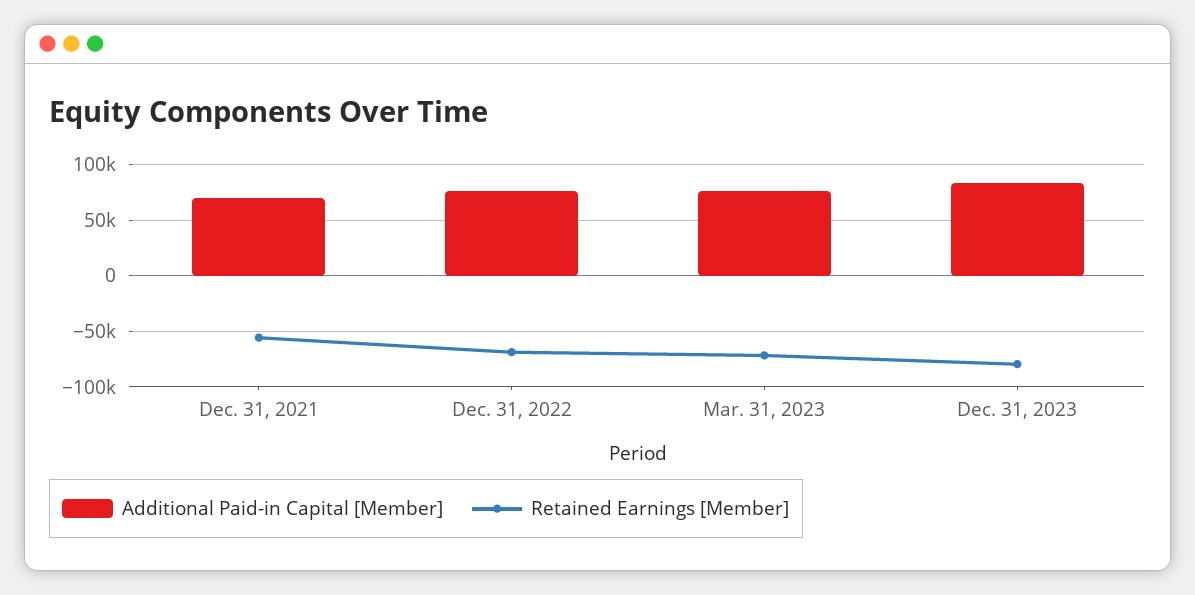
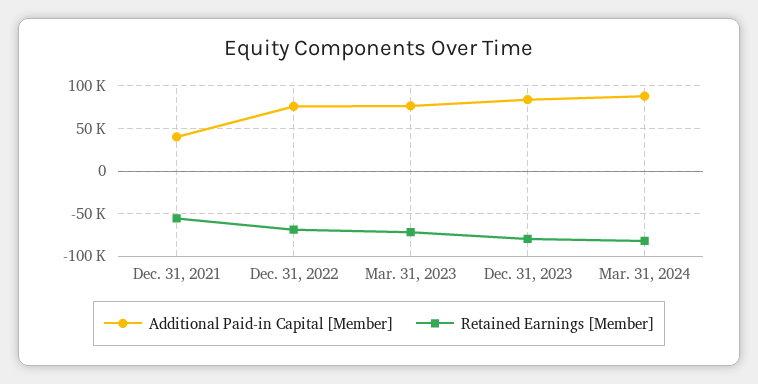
Additional Paid-in Capital [Member], Dec. 31, 2021: 70000 -> 40000
Additional Paid-in Capital [Member], Mar. 31, 2024: none -> 90000
Retained Earnings [Member], Mar. 31, 2024: none -> -80000

